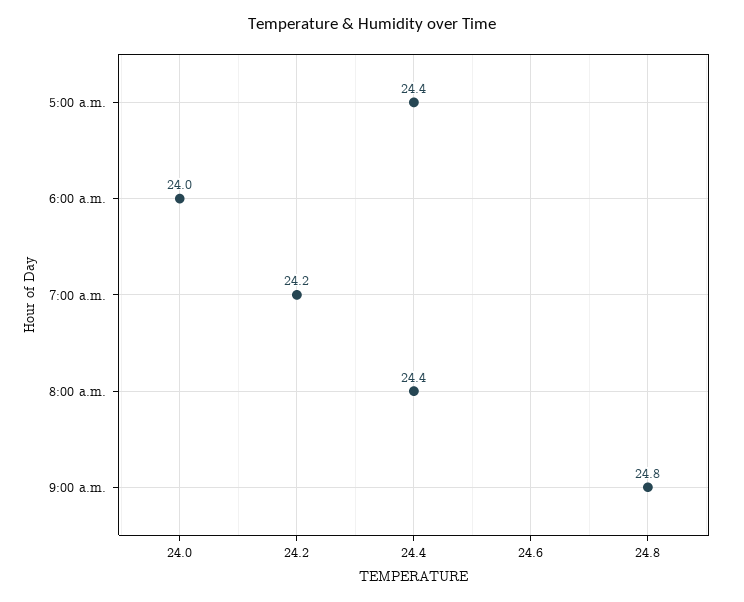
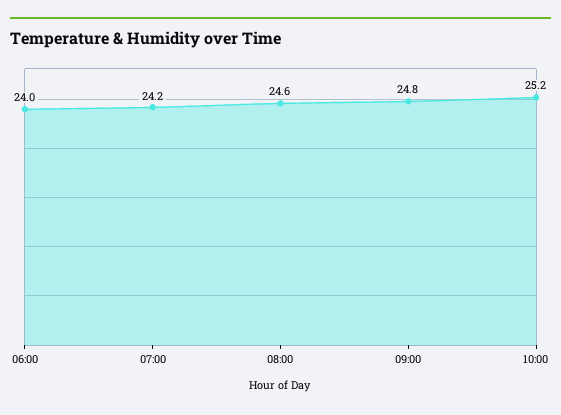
5:00 a.m.: 24.4 -> none
8:00 a.m.: 24.4 -> 24.6
10:00: none -> 25.2

